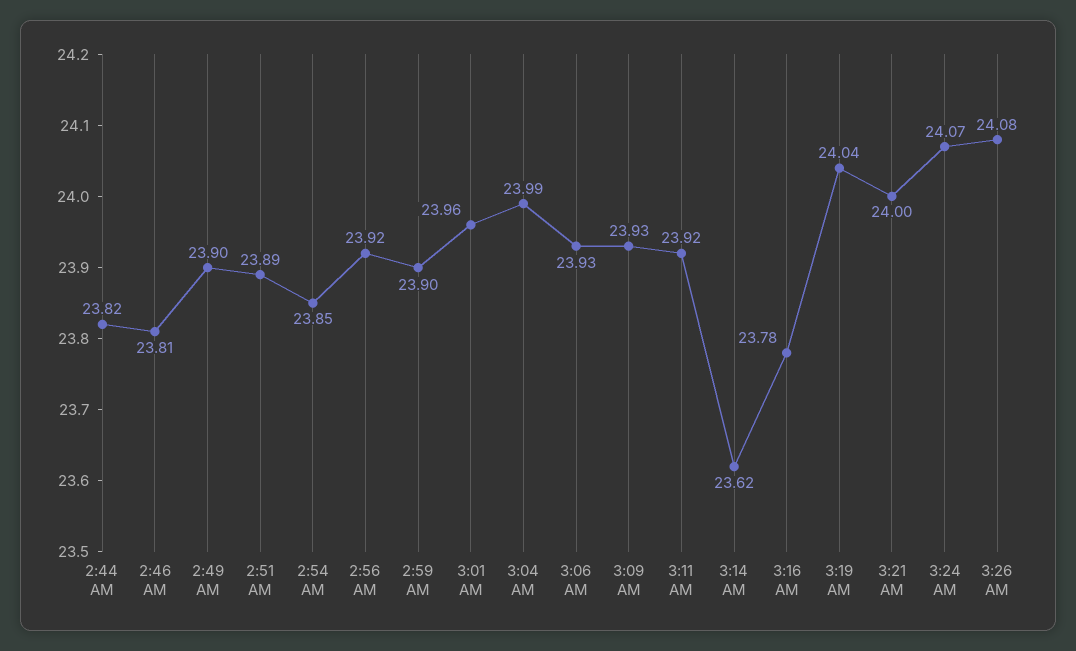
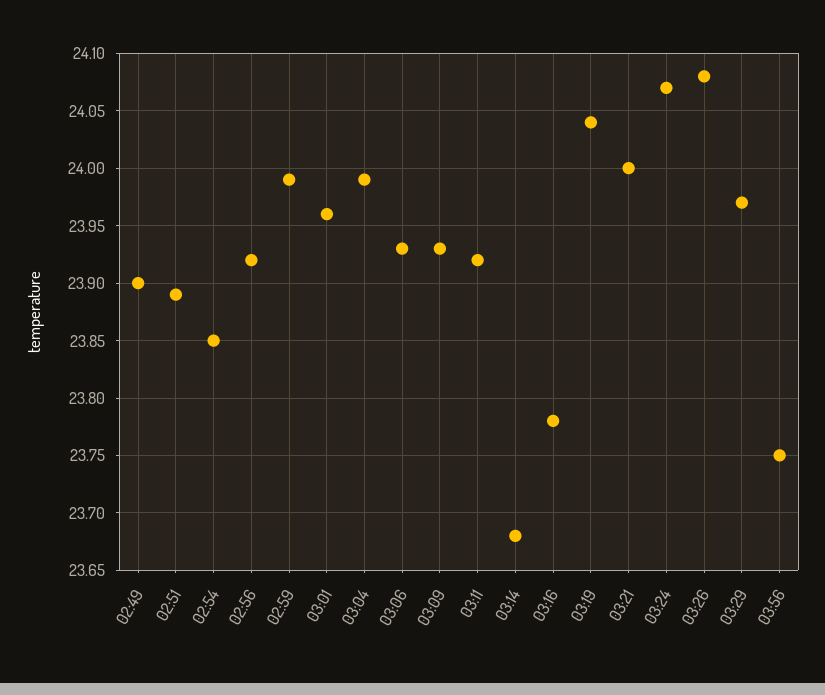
2:44 AM: 23.82 -> none
2:46 AM: 23.81 -> none
2:59 AM: 23.9 -> 23.99
3:14 AM: 23.62 -> 23.68
03:29: none -> 23.97
03:56: none -> 23.75

